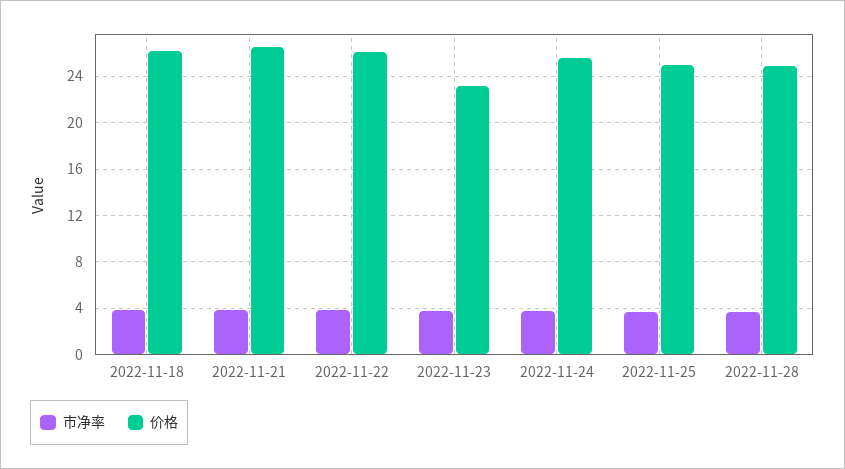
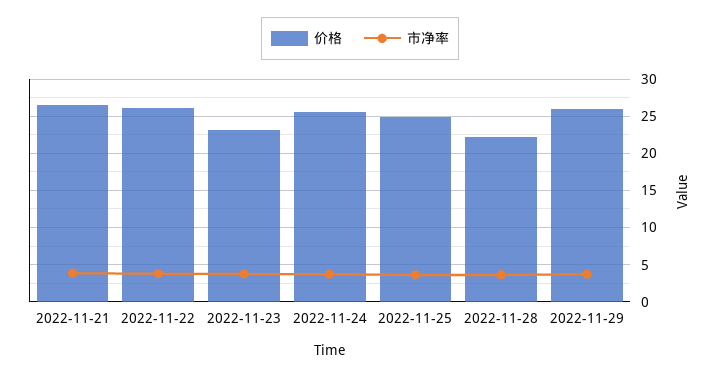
市净率, 2022-11-18: 4 -> none
价格, 2022-11-18: 26 -> none
价格, 2022-11-28: 25 -> 22
价格, 2022-11-29: none -> 26
市净率, 2022-11-29: none -> 4

